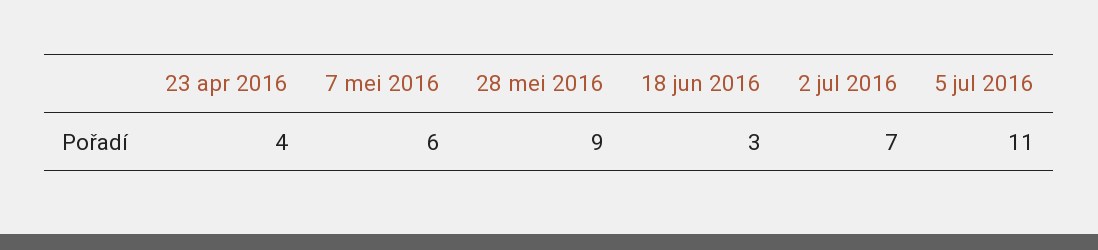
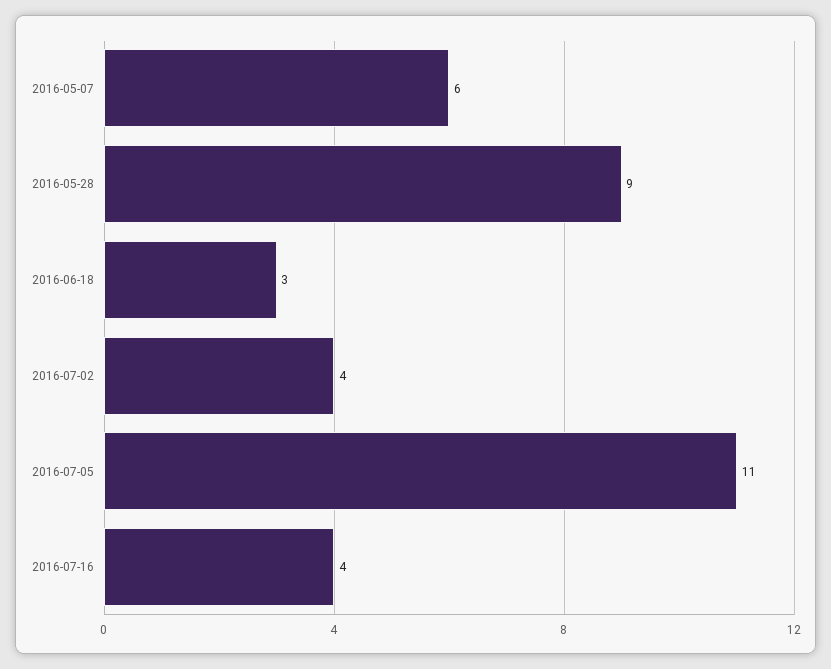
23 apr 2016: 4 -> none
2 jul 2016: 7 -> 4
2016-07-16: none -> 4

